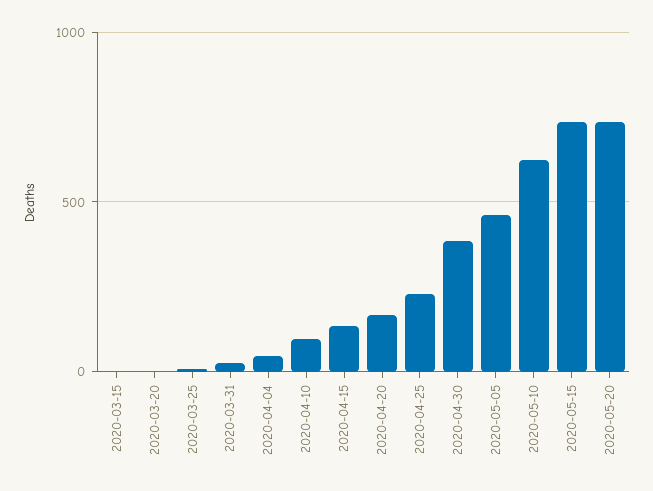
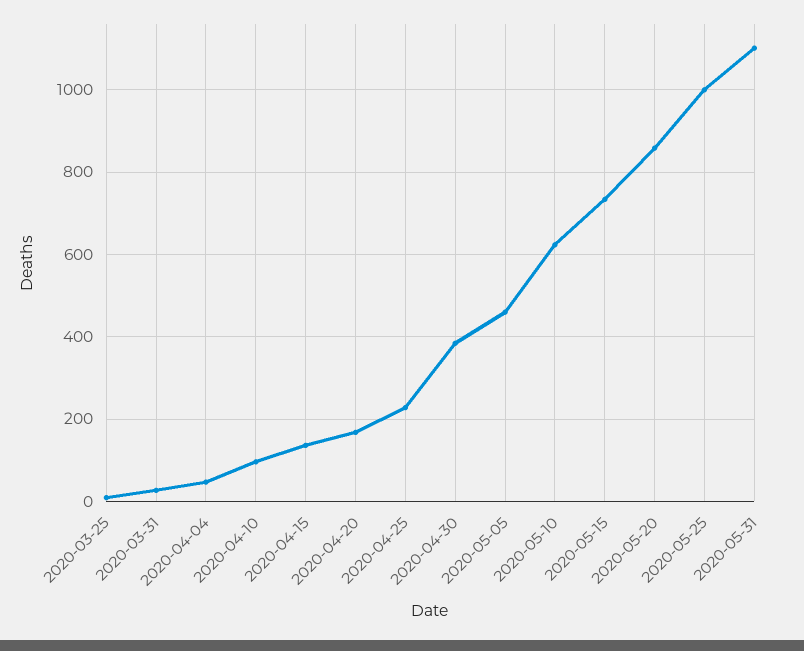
2020-03-15: 0 -> none
2020-03-20: 0 -> none
2020-05-20: 750 -> 860
2020-05-25: none -> 1000
2020-05-31: none -> 1100

